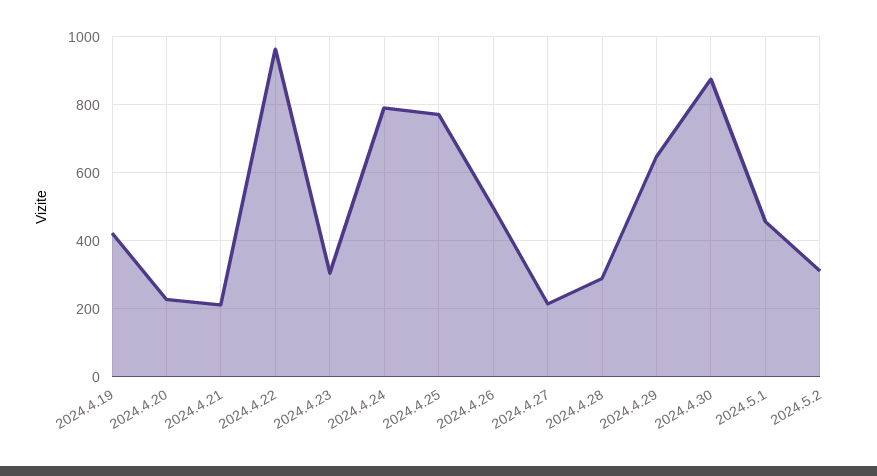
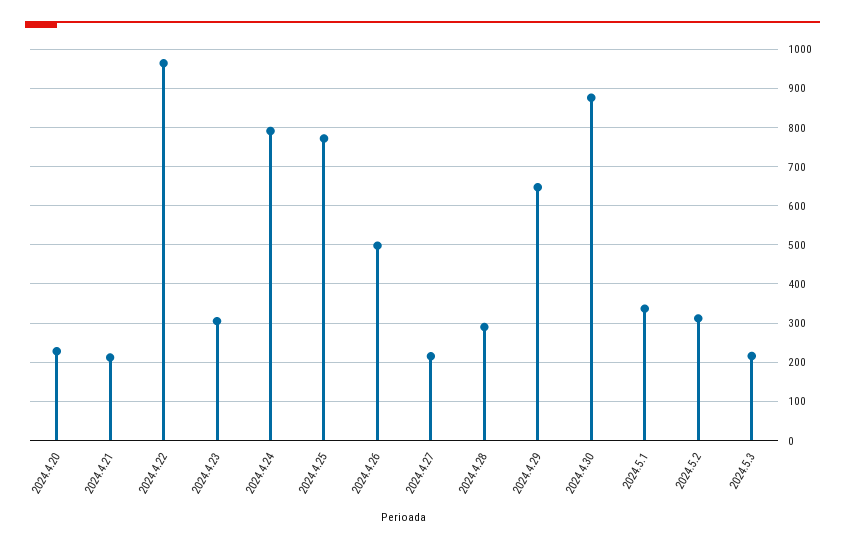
2024.4.19: 420 -> none
2024.5.1: 460 -> 340
2024.5.3: none -> 220

